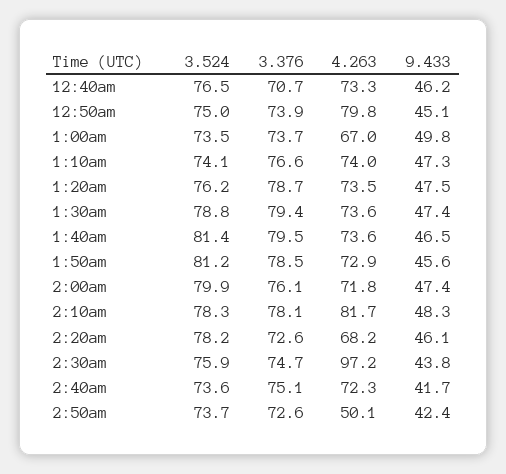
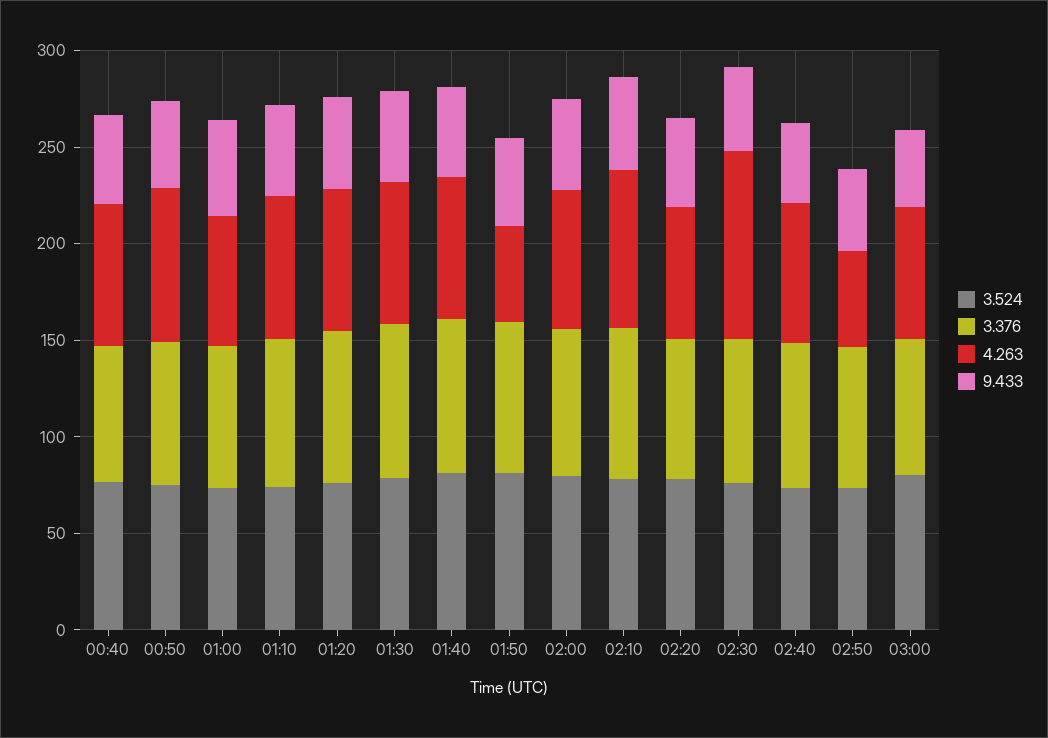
4.263, 1:50am: 72.9 -> 50
3.524, 03:00: none -> 80
3.376, 03:00: none -> 70
4.263, 03:00: none -> 70
9.433, 03:00: none -> 40

